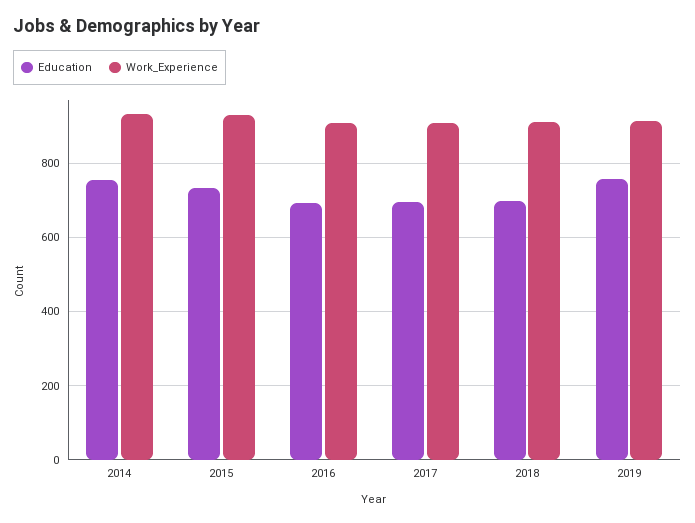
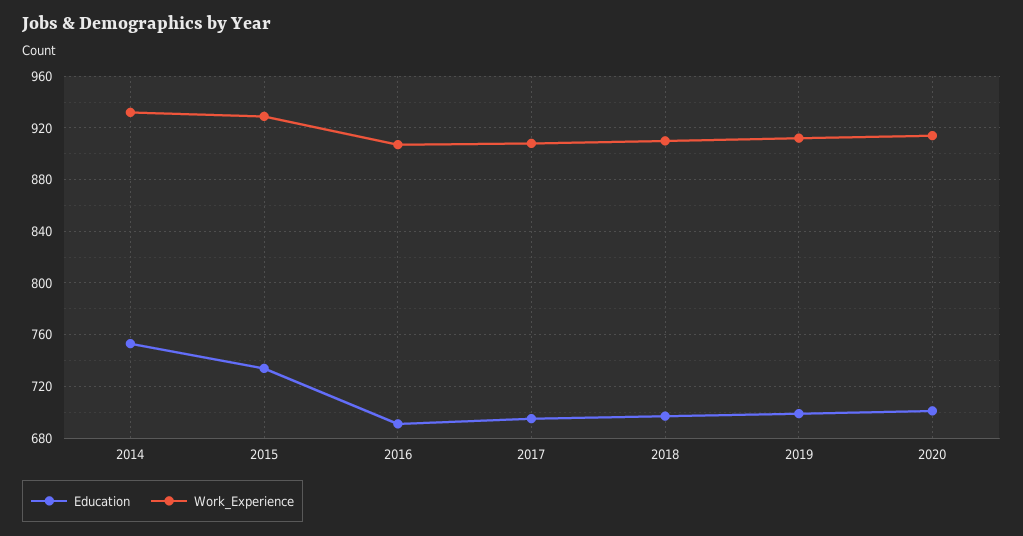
Education, 2019: 760 -> 700
Education, 2020: none -> 700
Work_Experience, 2020: none -> 915

